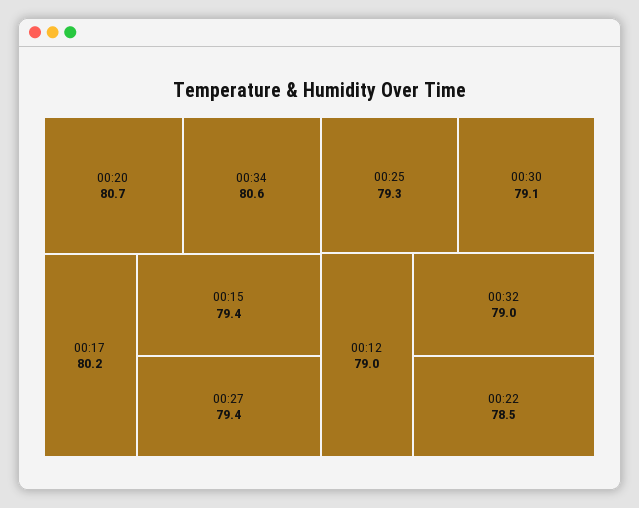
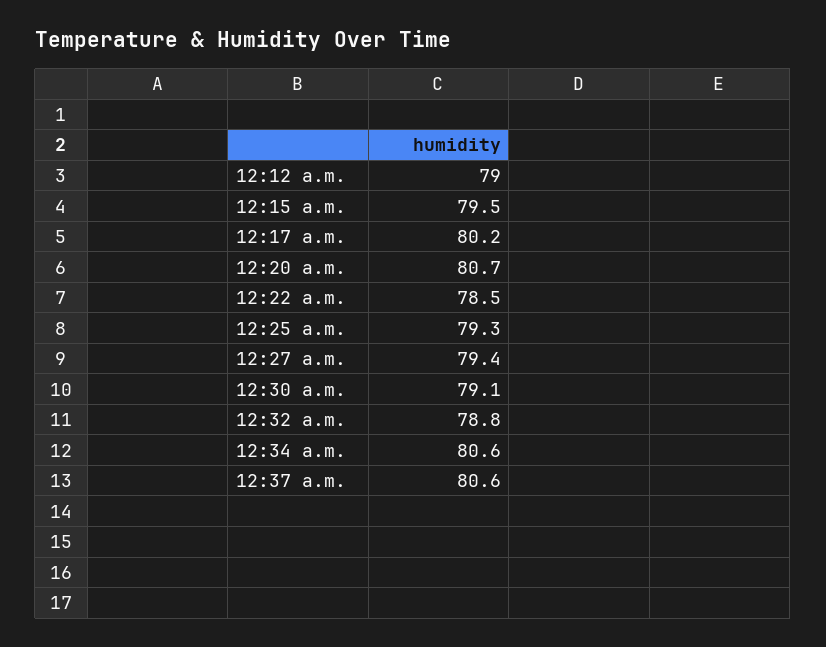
00:15: 79.4 -> 79.5
00:32: 79 -> 78.8
12:37 a.m.: none -> 80.6

